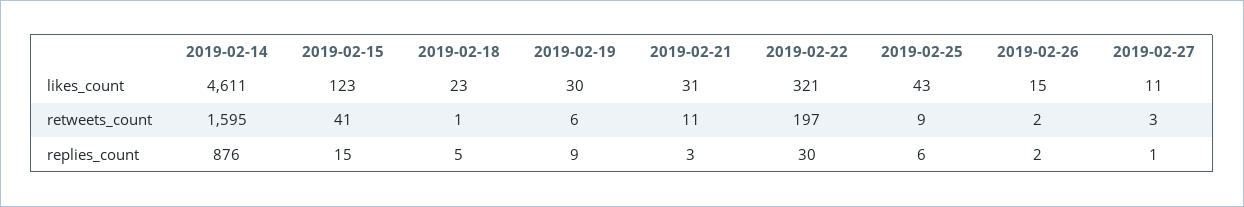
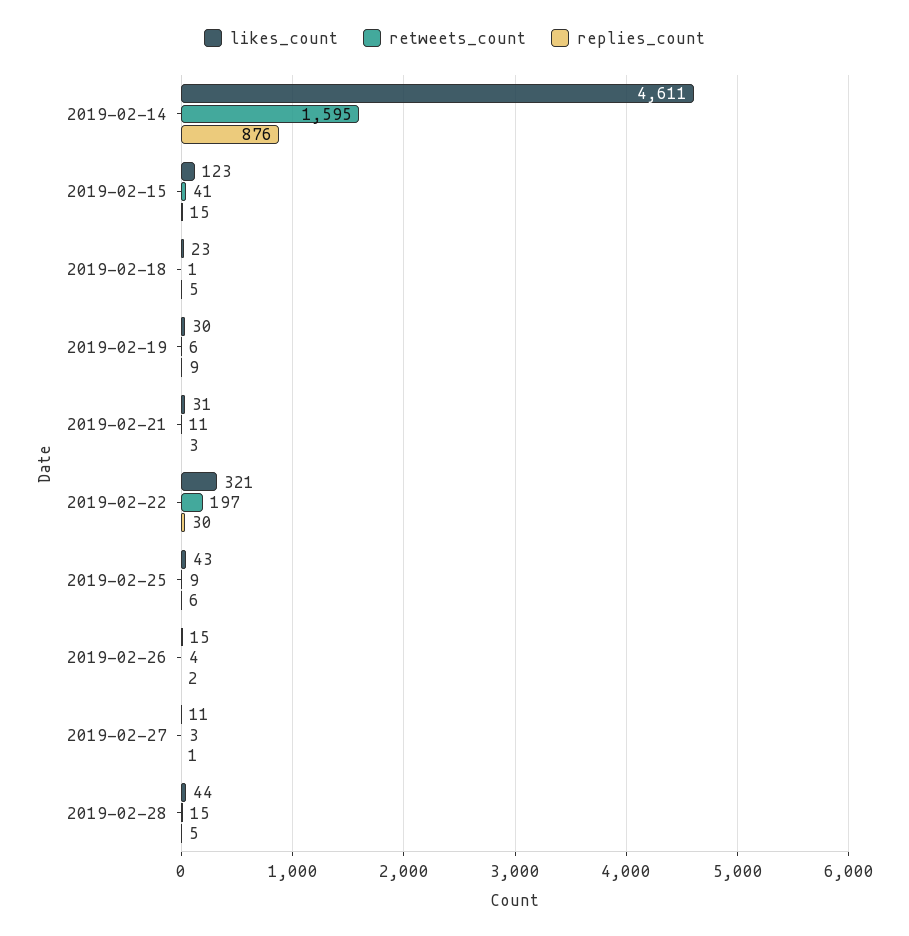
retweets_count, 2019-02-26: 2 -> 4
likes_count, 2019-02-28: none -> 44
retweets_count, 2019-02-28: none -> 15
replies_count, 2019-02-28: none -> 5

